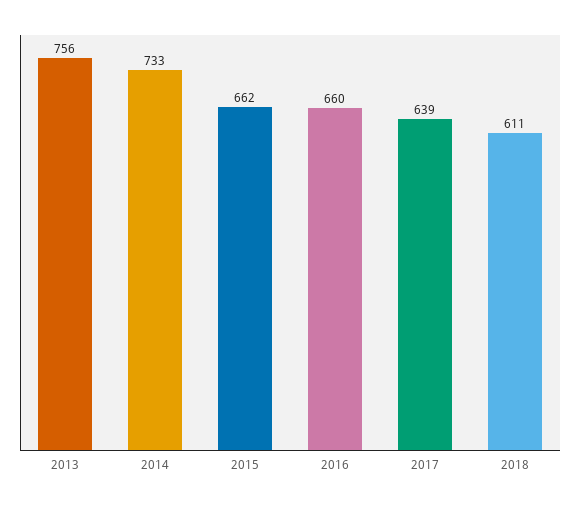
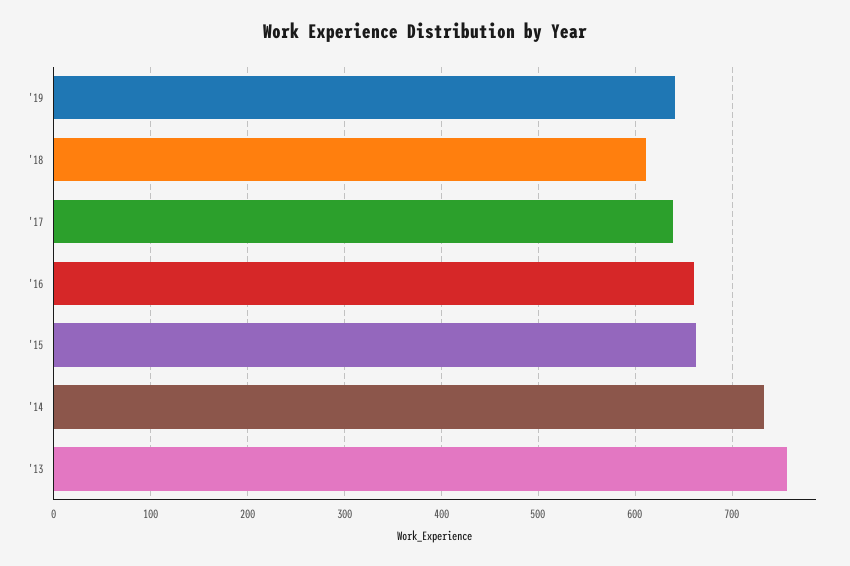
'19: none -> 640

